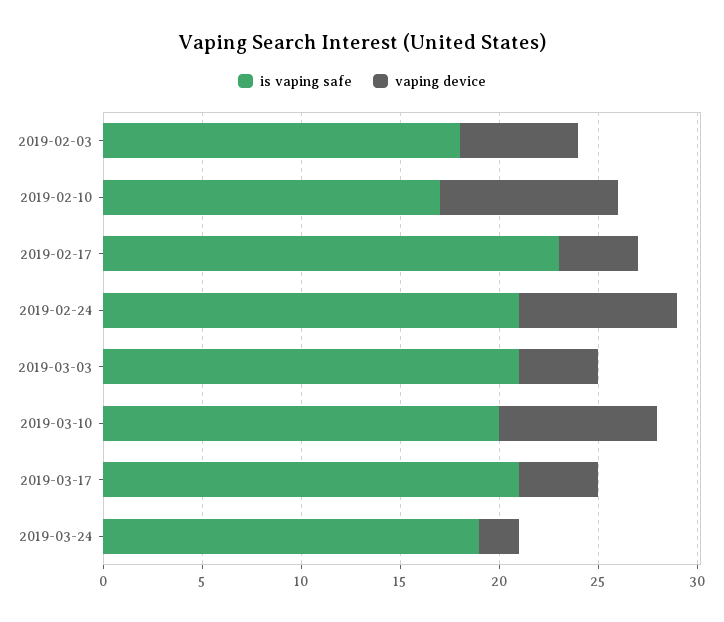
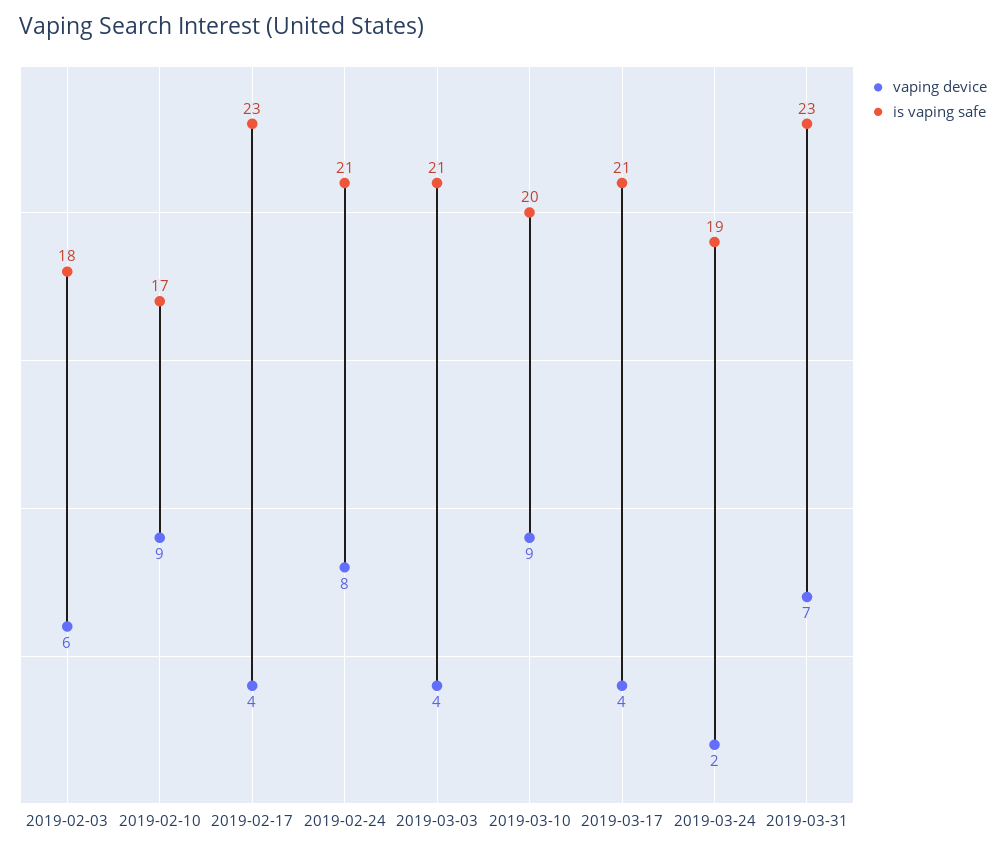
vaping device, 2019-03-10: 8 -> 9
vaping device, 2019-03-31: none -> 7
is vaping safe, 2019-03-31: none -> 23

